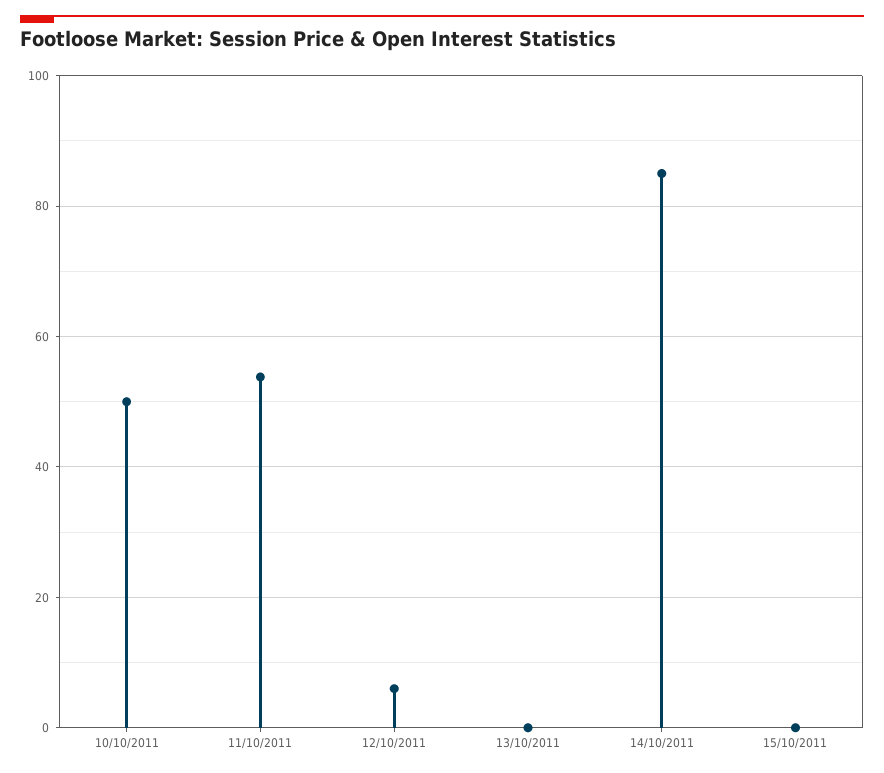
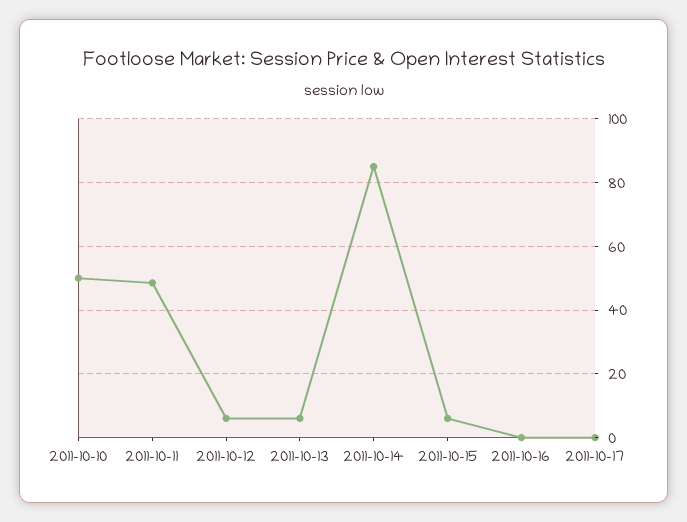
11/10/2011: 54 -> 48
13/10/2011: 0 -> 6
15/10/2011: 0 -> 6
2011-10-16: none -> 0
2011-10-17: none -> 0

